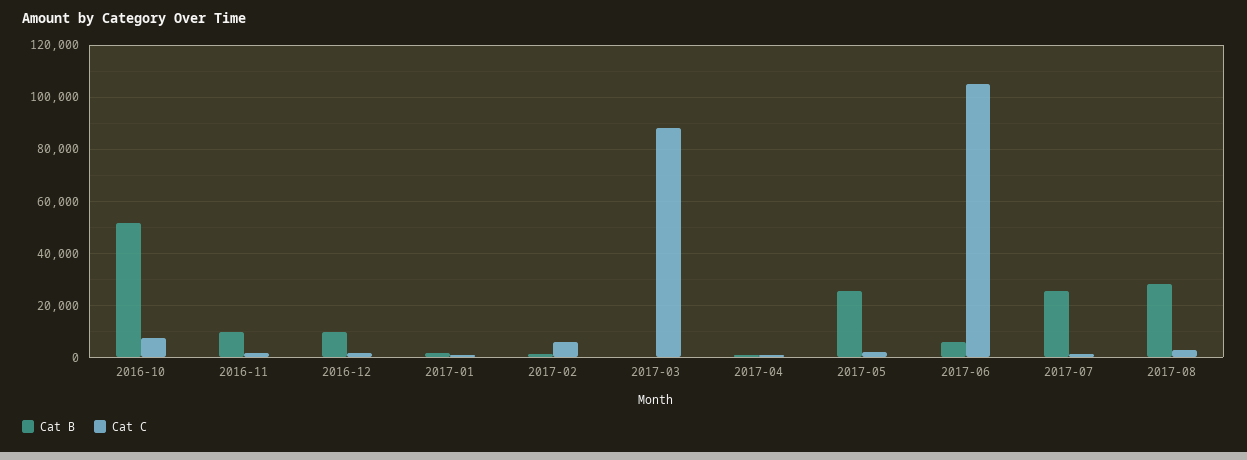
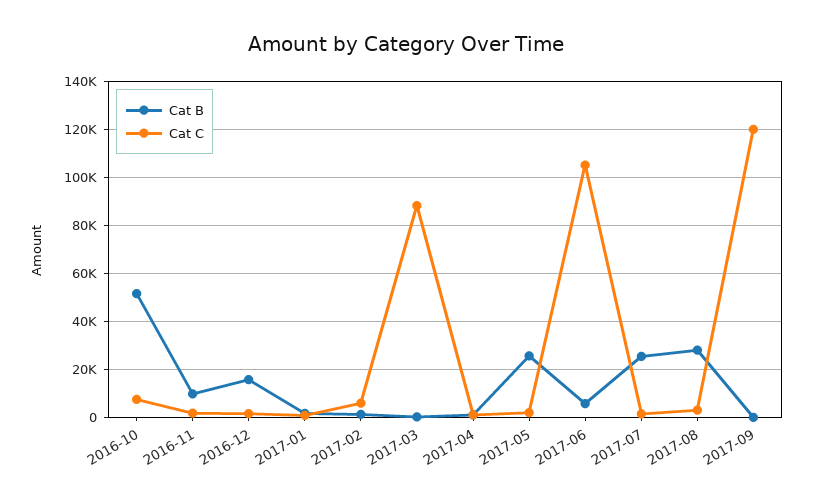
Cat B, 2016-12: 10000 -> 15000
Cat B, 2017-09: none -> 0
Cat C, 2017-09: none -> 120000

